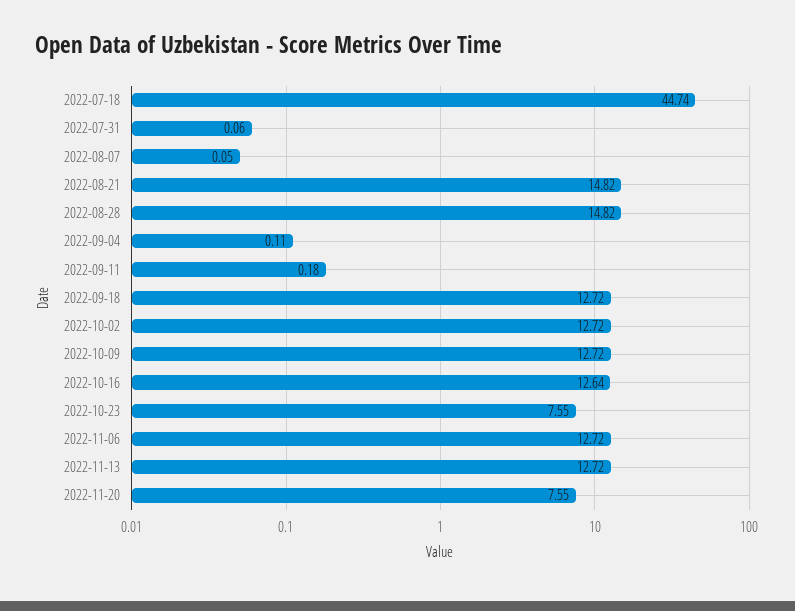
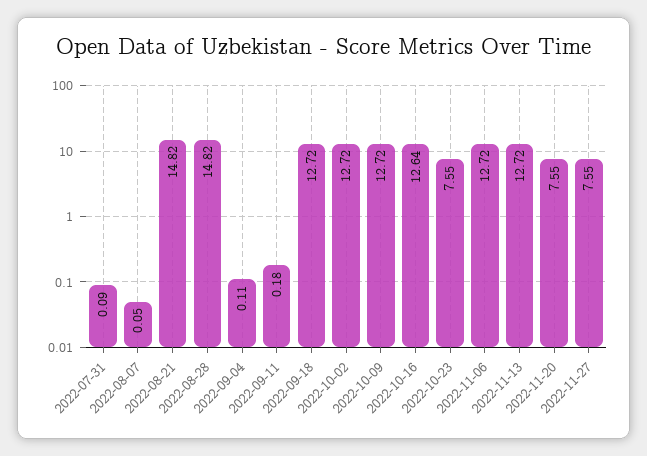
2022-07-18: 44.74 -> none
2022-07-31: 0.06 -> 0.09
2022-11-27: none -> 7.55

